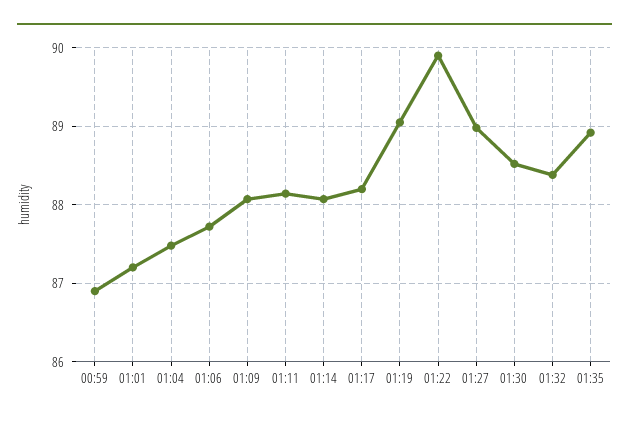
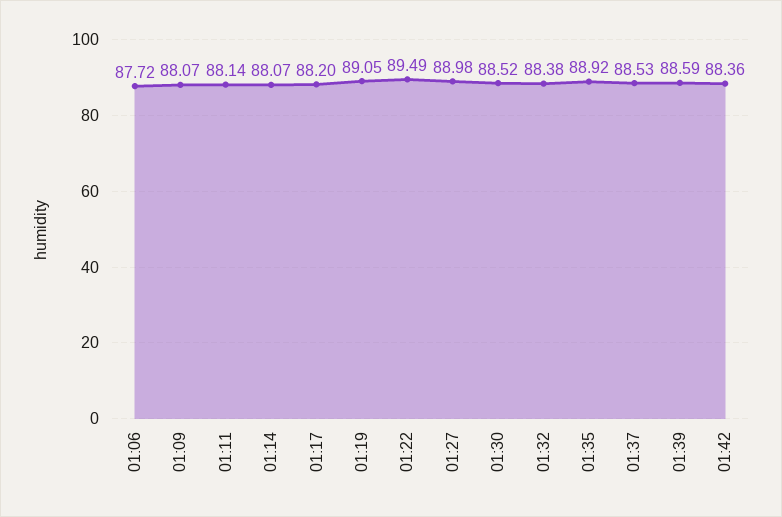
00:59: 86.9 -> none
01:01: 87.2 -> none
01:04: 87.5 -> none
01:22: 89.9 -> 89.49
01:37: none -> 88.53
01:39: none -> 88.59
01:42: none -> 88.36

